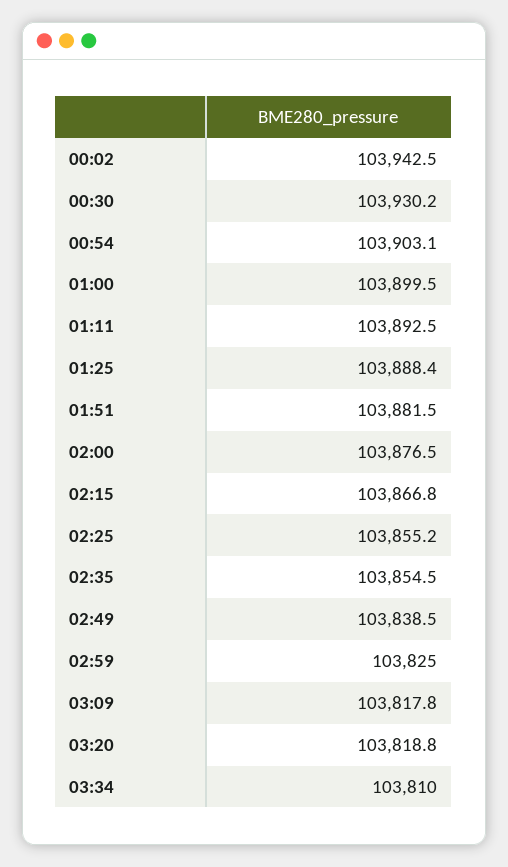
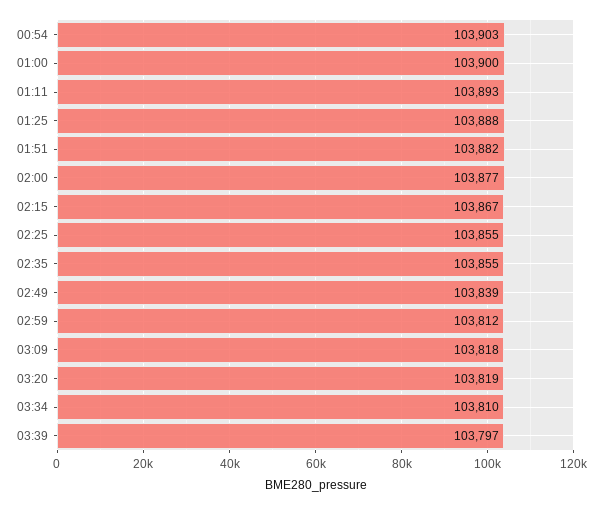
00:02: 103942.5 -> none
00:30: 103930.2 -> none
02:59: 103825 -> 103812
03:39: none -> 103797

